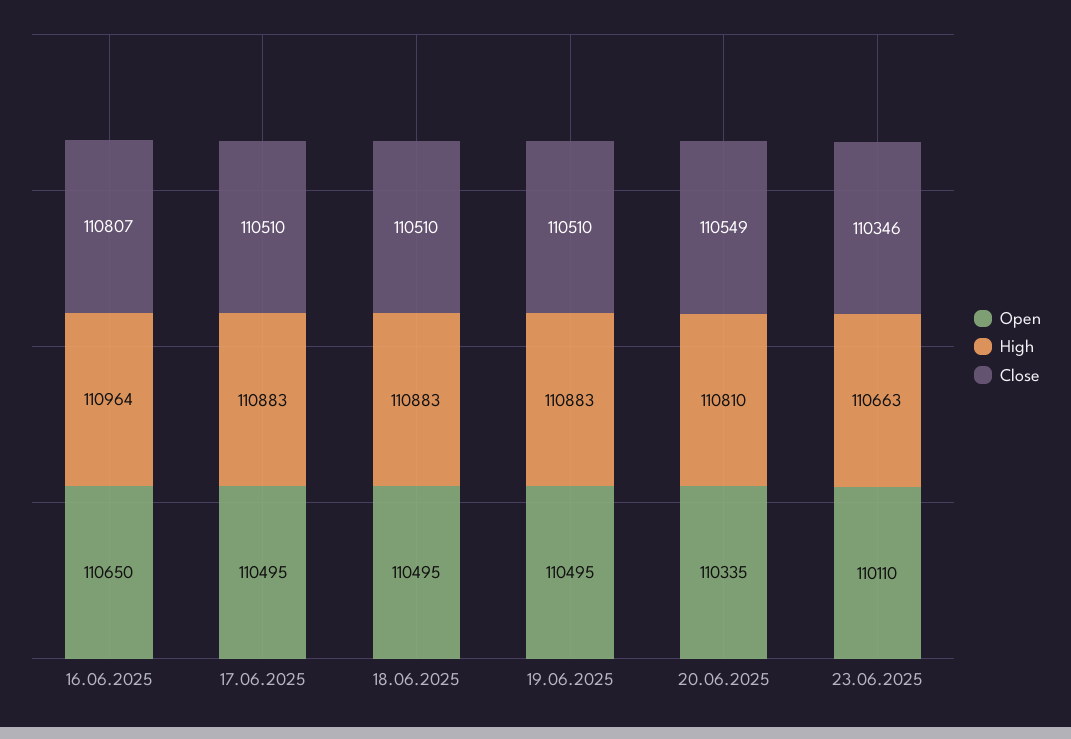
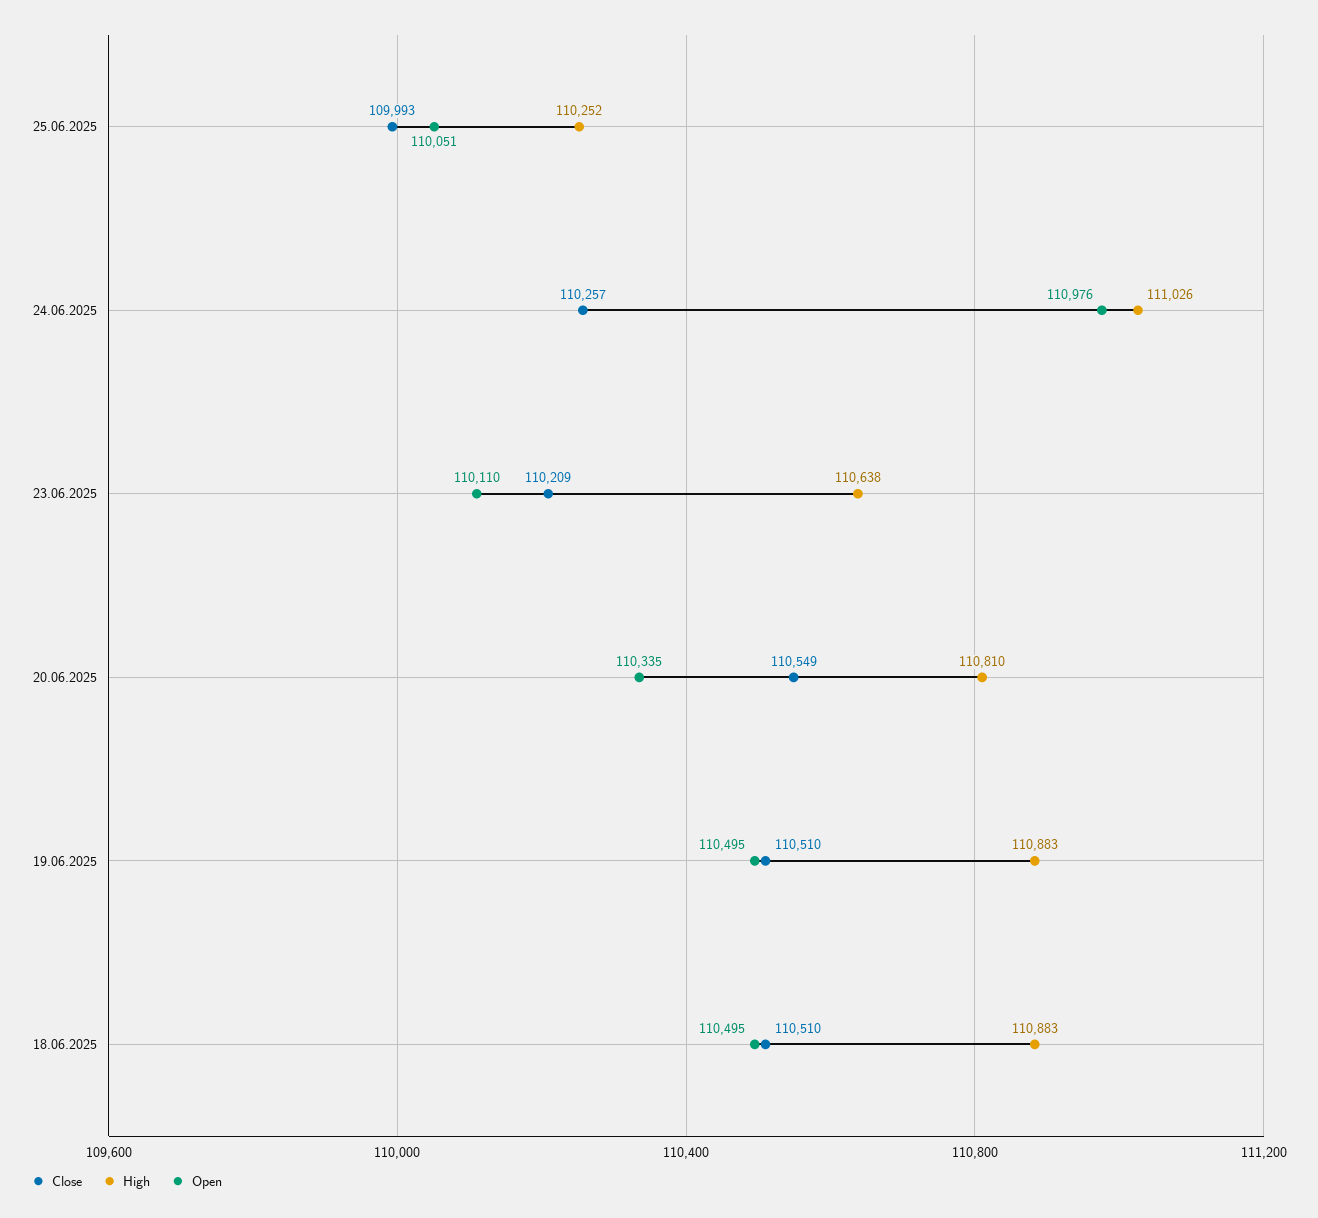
Open, 16.06.2025: 110650 -> none
High, 16.06.2025: 110964 -> none
Close, 16.06.2025: 110807 -> none
Open, 17.06.2025: 110495 -> none
High, 17.06.2025: 110883 -> none
Close, 17.06.2025: 110510 -> none
High, 23.06.2025: 110663 -> 110638
Close, 23.06.2025: 110346 -> 110209
Close, 25.06.2025: none -> 109993
High, 25.06.2025: none -> 110252
Open, 25.06.2025: none -> 110051
Close, 24.06.2025: none -> 110257
High, 24.06.2025: none -> 111026
Open, 24.06.2025: none -> 110976

